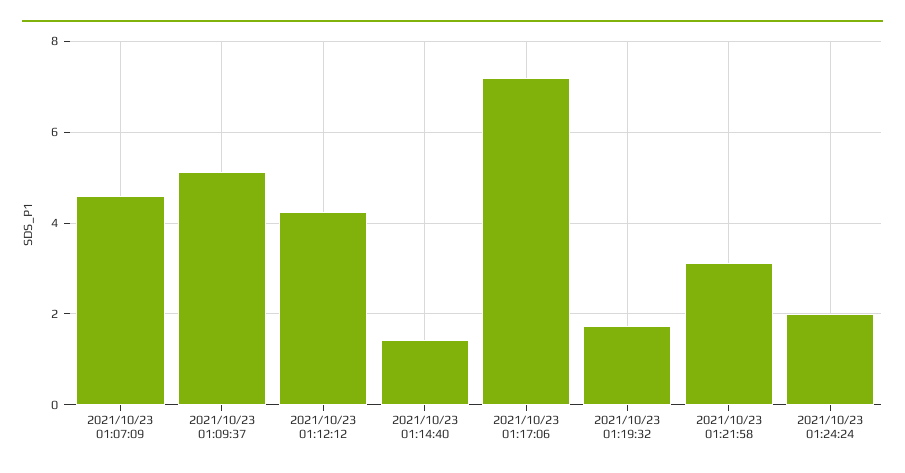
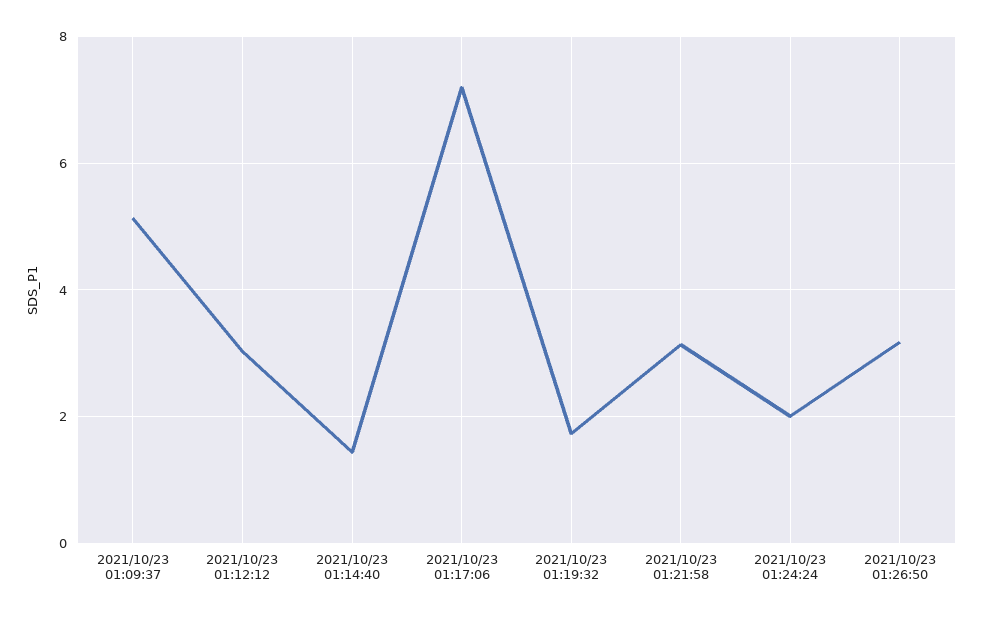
2021/10/23 01:07:09: 4.6 -> none
2021/10/23 01:12:12: 4.2 -> 3
2021/10/23 01:26:50: none -> 3.2

